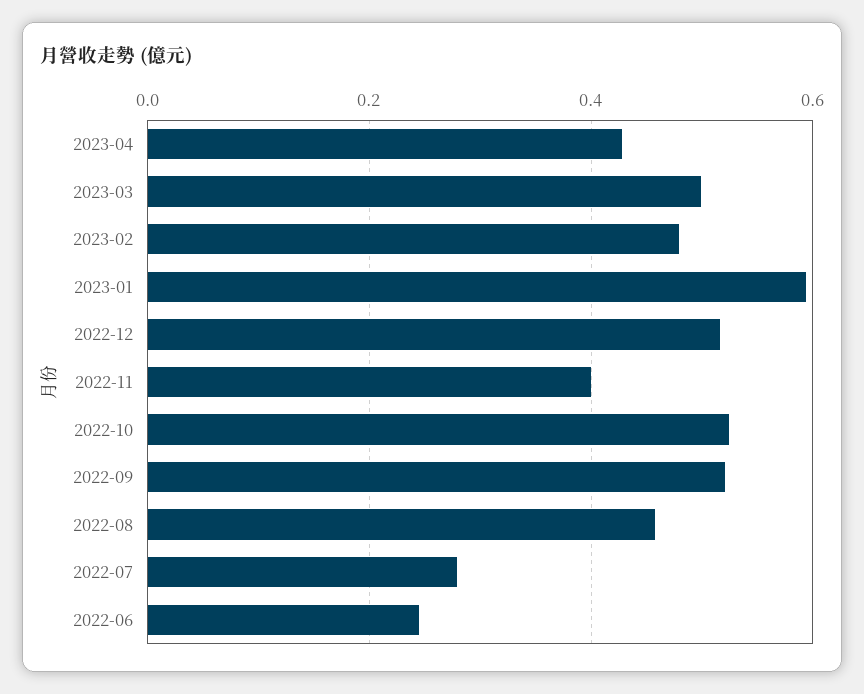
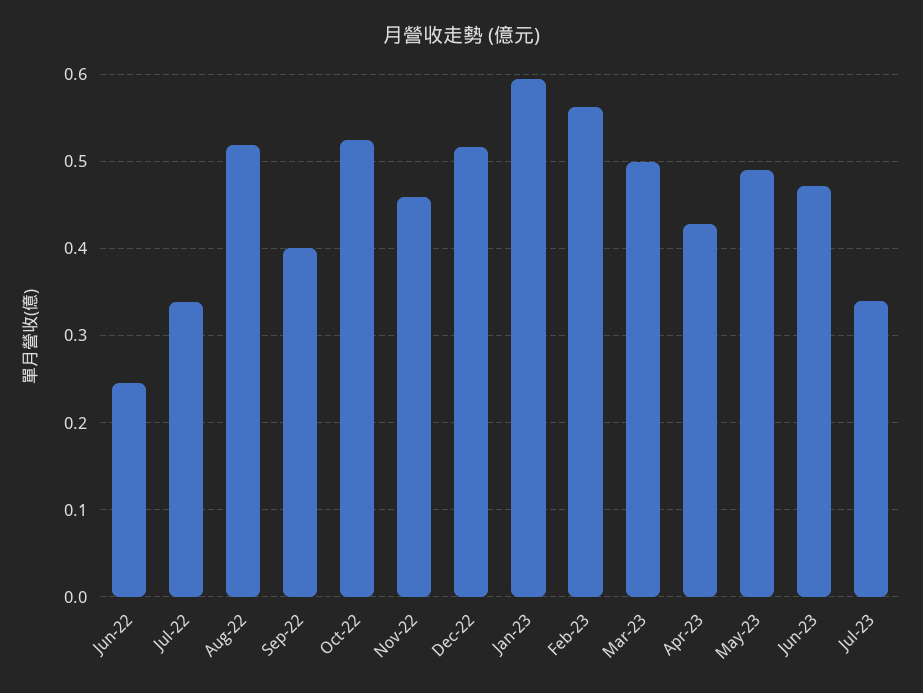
2023-02: 0.48 -> 0.56
2022-11: 0.4 -> 0.46
2022-09: 0.52 -> 0.4
2022-08: 0.46 -> 0.52
2022-07: 0.28 -> 0.34
May-23: none -> 0.49
Jun-23: none -> 0.47
Jul-23: none -> 0.34

